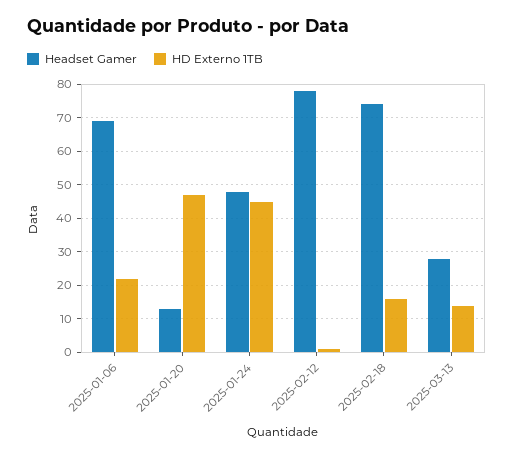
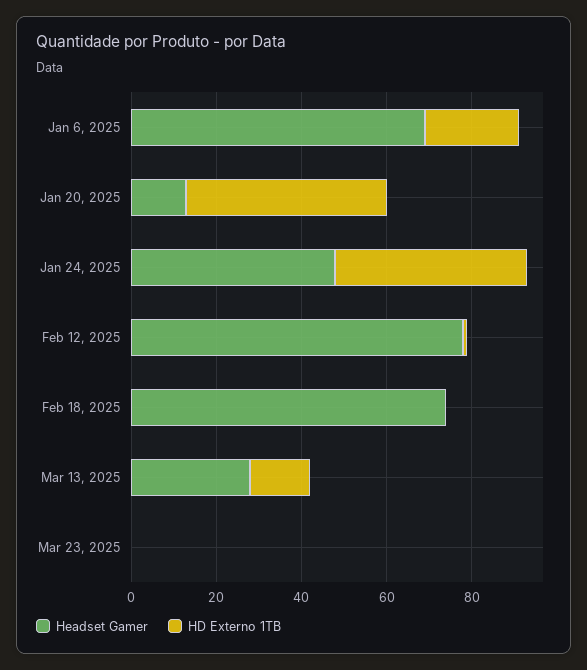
HD Externo 1TB, 2025-02-18: 15 -> 0
Headset Gamer, Mar 23, 2025: none -> 0
HD Externo 1TB, Mar 23, 2025: none -> 0

